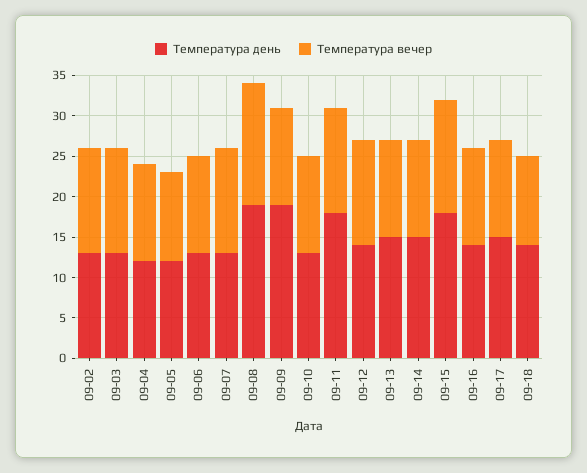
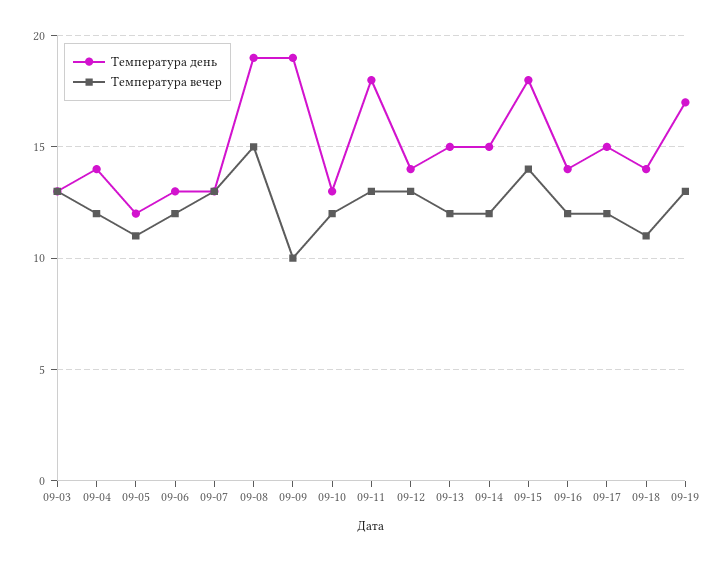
Температура день, 09-02: 13 -> none
Температура вечер, 09-02: 13 -> none
Температура день, 09-04: 12 -> 14
Температура вечер, 09-09: 12 -> 10
Температура день, 09-19: none -> 17
Температура вечер, 09-19: none -> 13

